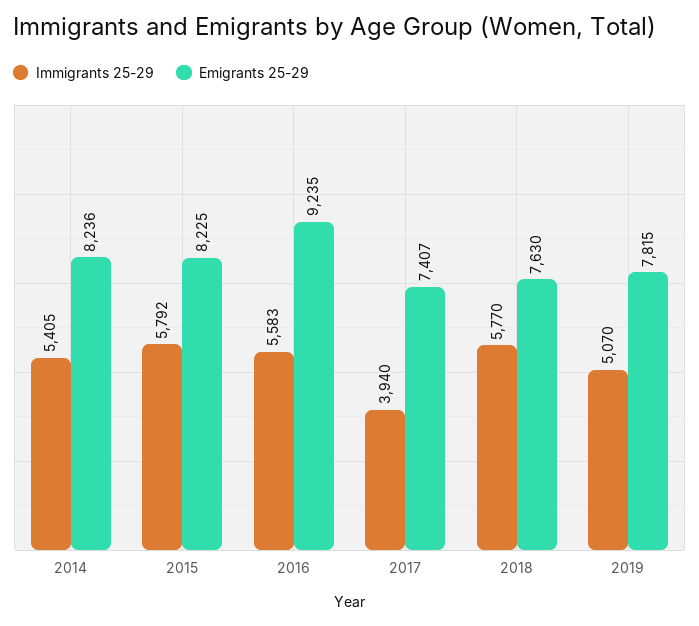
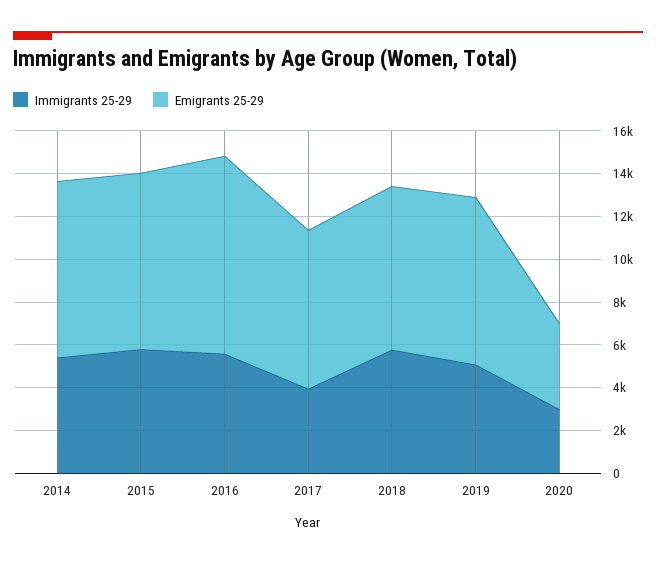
Immigrants 25-29, 2020: none -> 3000
Emigrants 25-29, 2020: none -> 4000

